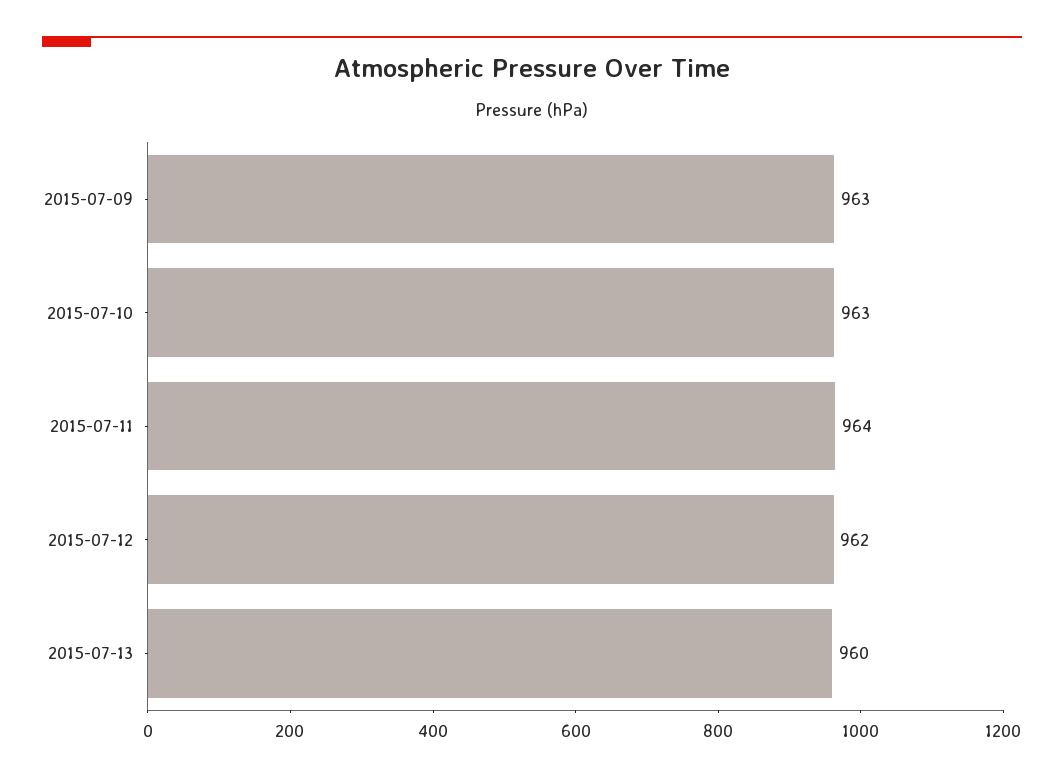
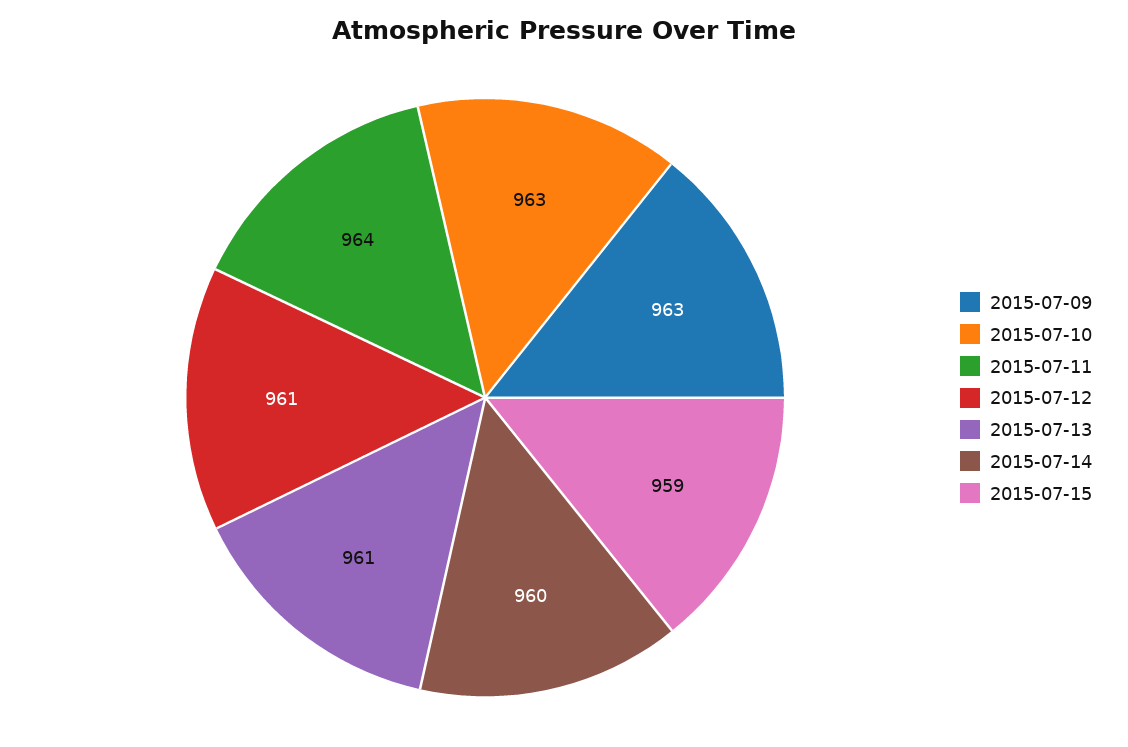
2015-07-12: 962 -> 961
2015-07-13: 960 -> 961
2015-07-14: none -> 960
2015-07-15: none -> 959

